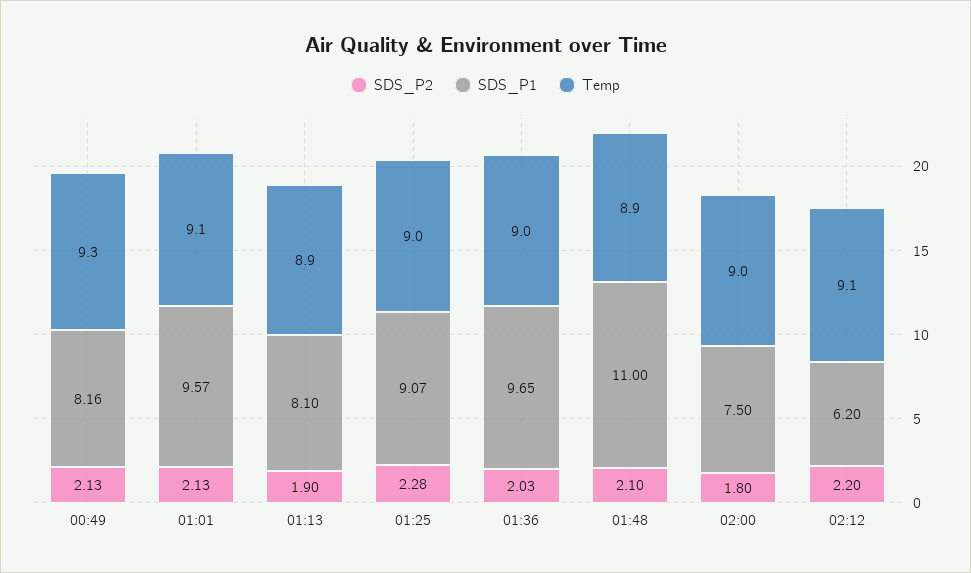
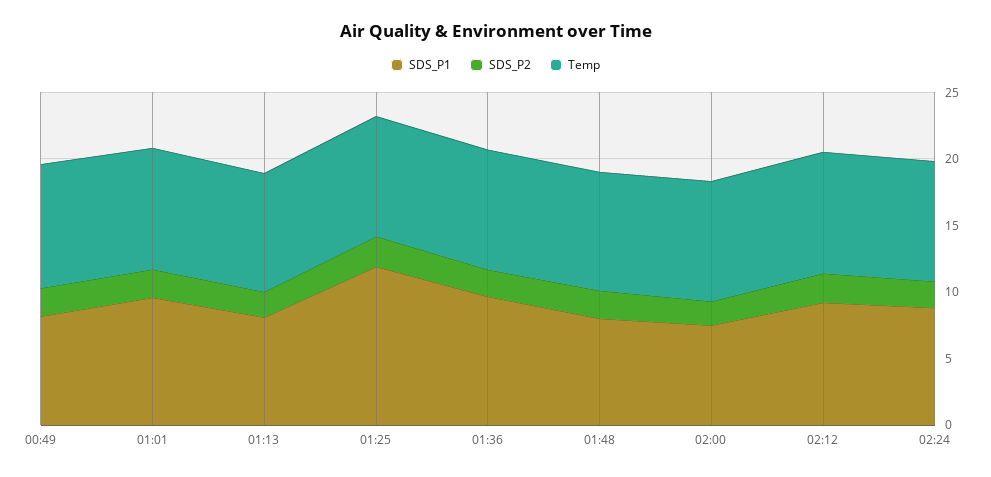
SDS_P1, 01:25: 9.07 -> 12
SDS_P1, 01:48: 11 -> 8
SDS_P1, 02:12: 6.2 -> 9
SDS_P1, 02:24: none -> 9
SDS_P2, 02:24: none -> 2
Temp, 02:24: none -> 9

